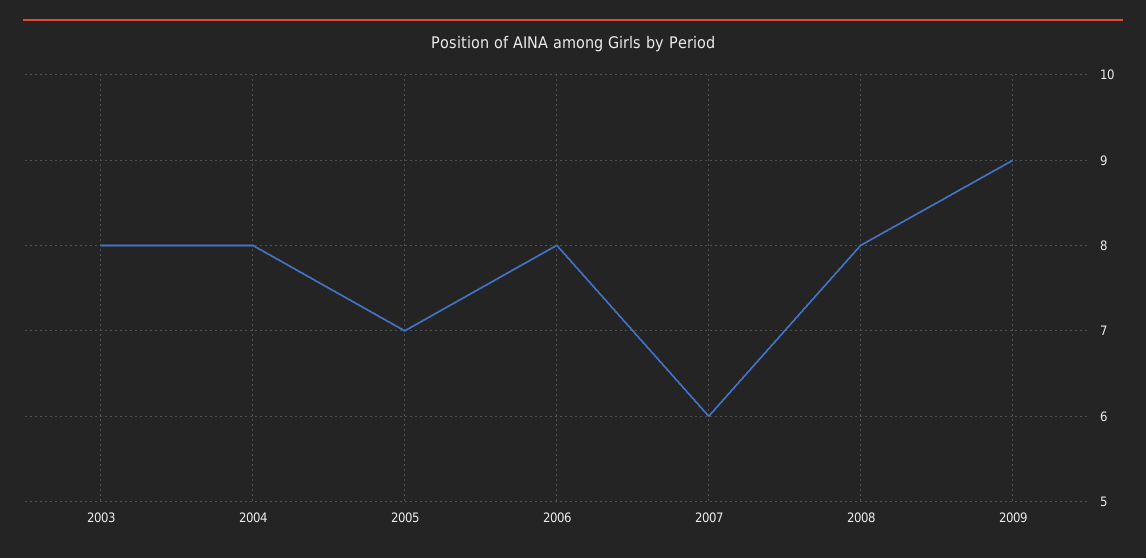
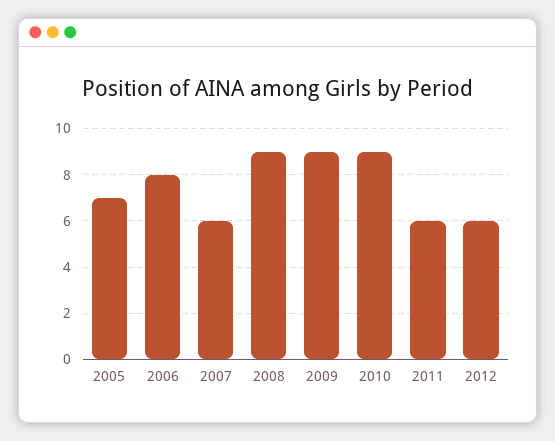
2003: 8 -> none
2004: 8 -> none
2008: 8 -> 9
2010: none -> 9
2011: none -> 6
2012: none -> 6

